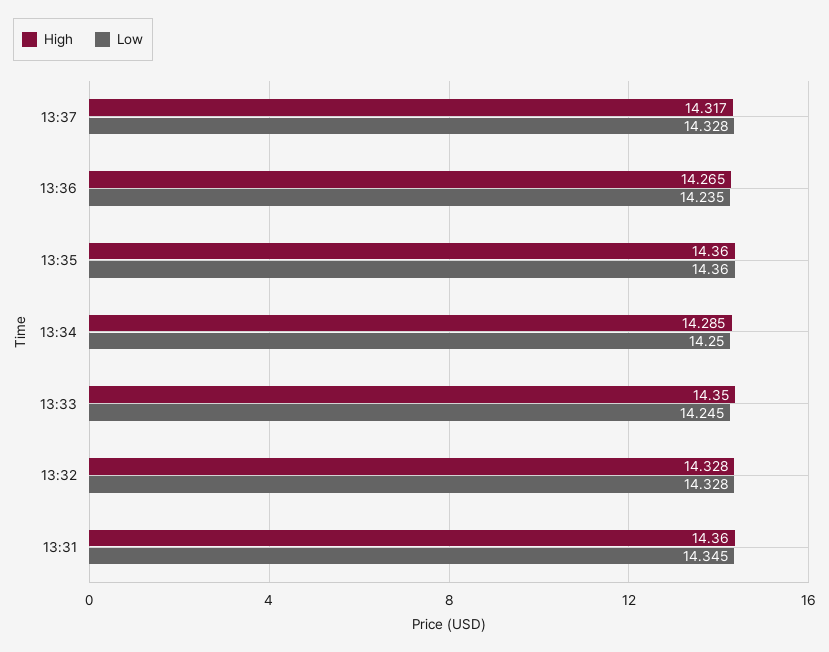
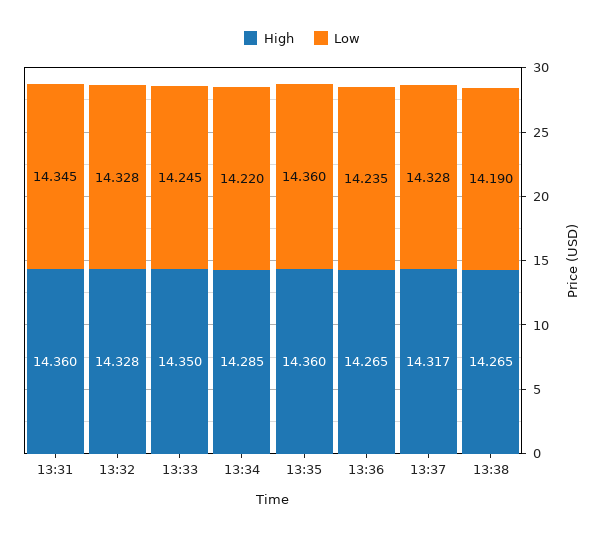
Low, 13:34: 14.25 -> 14.22
High, 13:38: none -> 14.265
Low, 13:38: none -> 14.19

